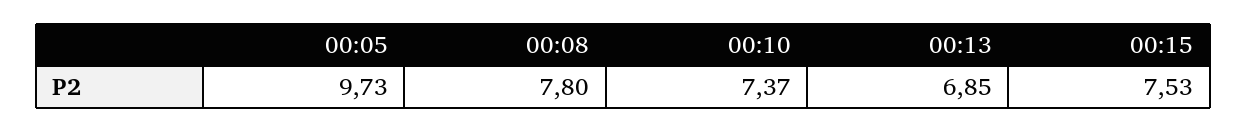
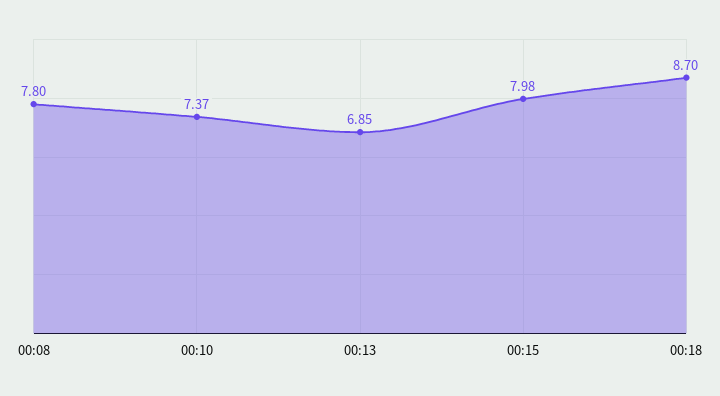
00:05: 9.73 -> none
00:15: 7.53 -> 7.98
00:18: none -> 8.7

